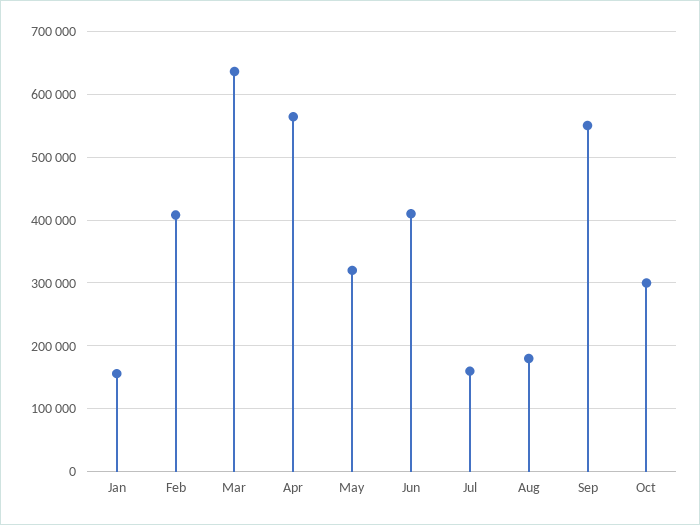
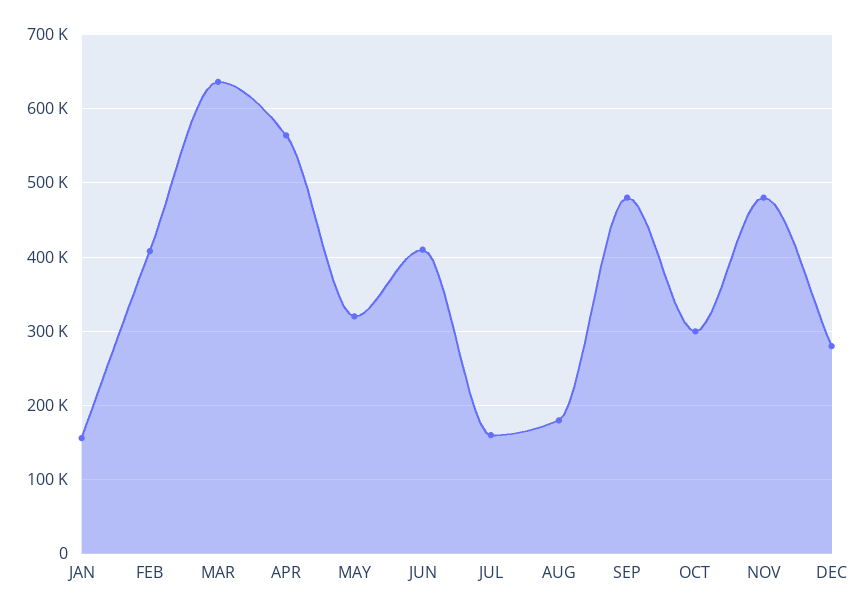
Sep: 550000 -> 480000
NOV: none -> 480000
DEC: none -> 280000

